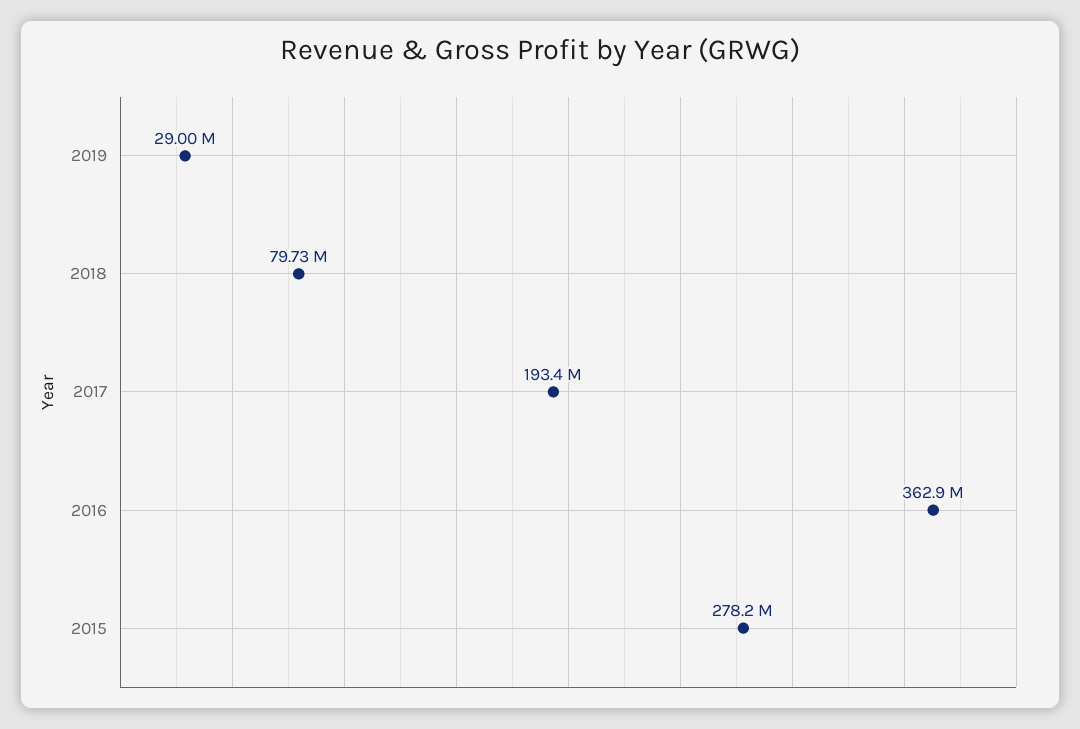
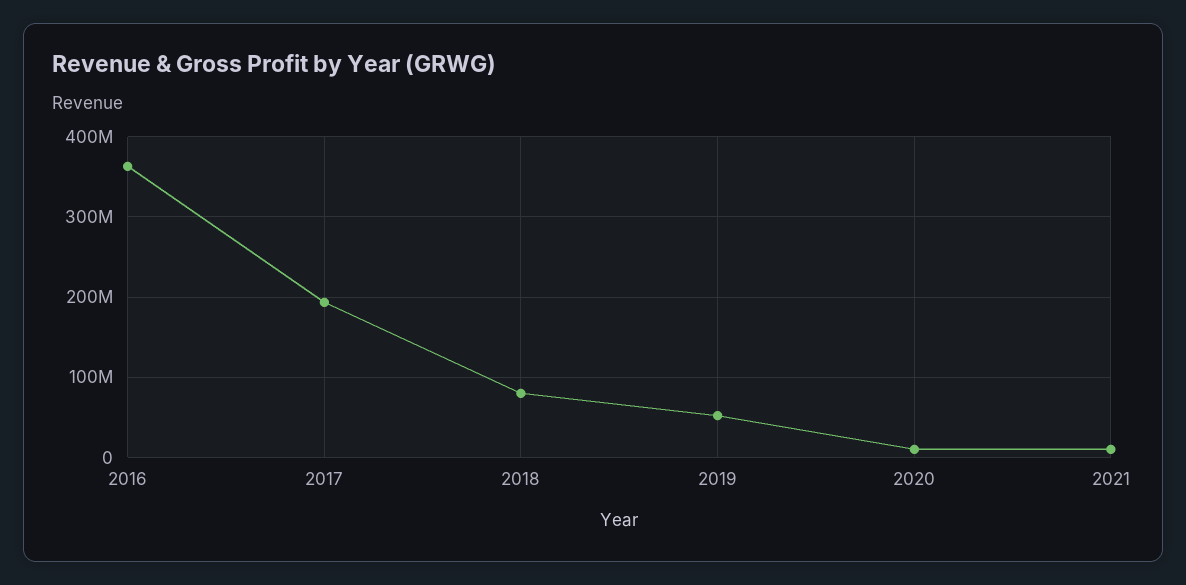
2019: 29000000 -> 50000000
2015: 278200000 -> none
2020: none -> 10000000
2021: none -> 10000000

